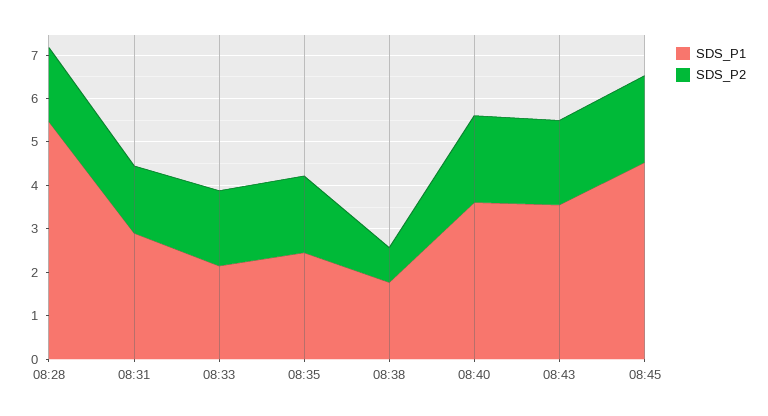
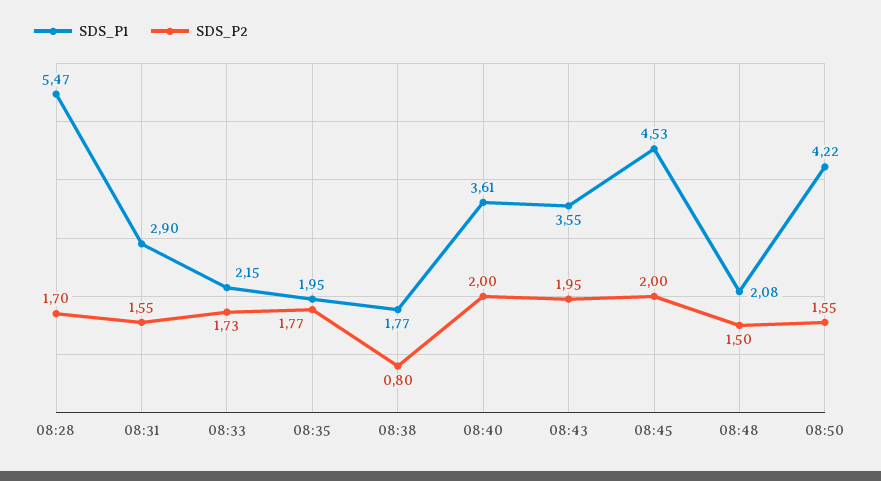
SDS_P1, 08:35: 2.4 -> 1.95
SDS_P1, 08:48: none -> 2.08
SDS_P2, 08:48: none -> 1.5
SDS_P1, 08:50: none -> 4.22
SDS_P2, 08:50: none -> 1.55

